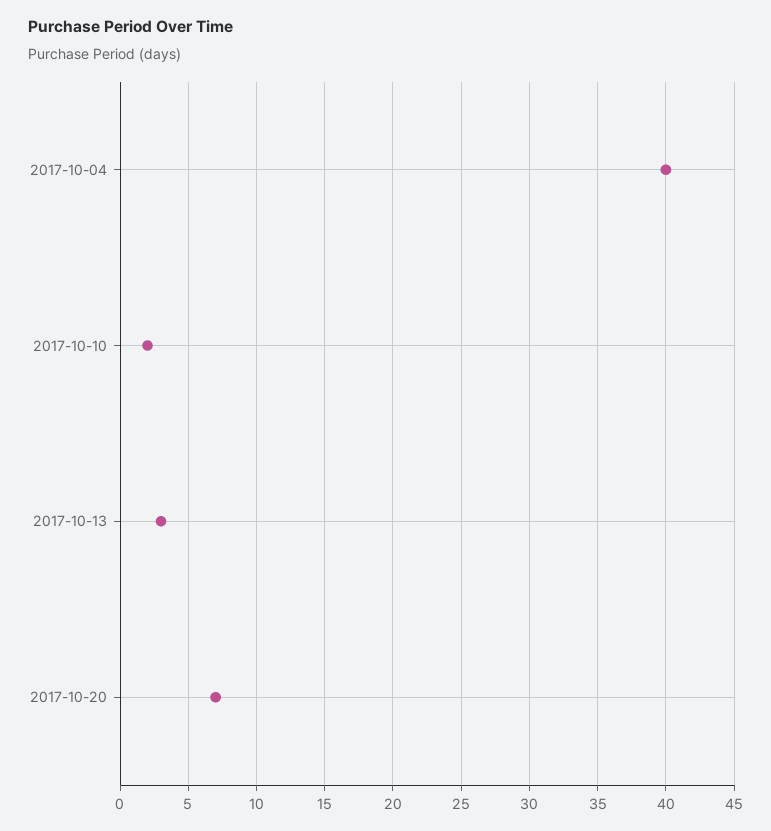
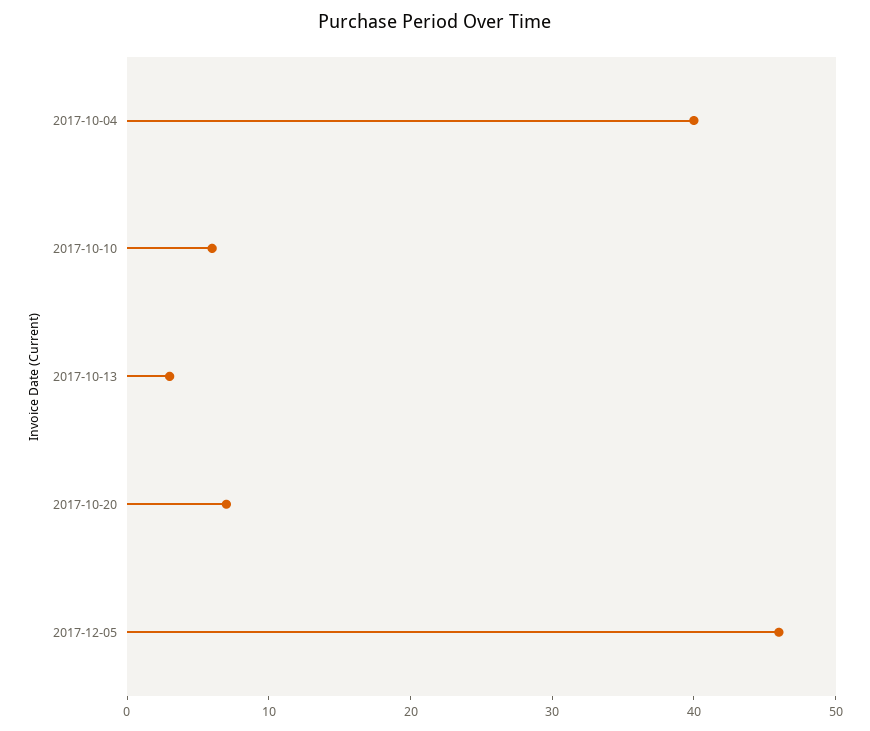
2017-10-10: 2 -> 6
2017-12-05: none -> 46

